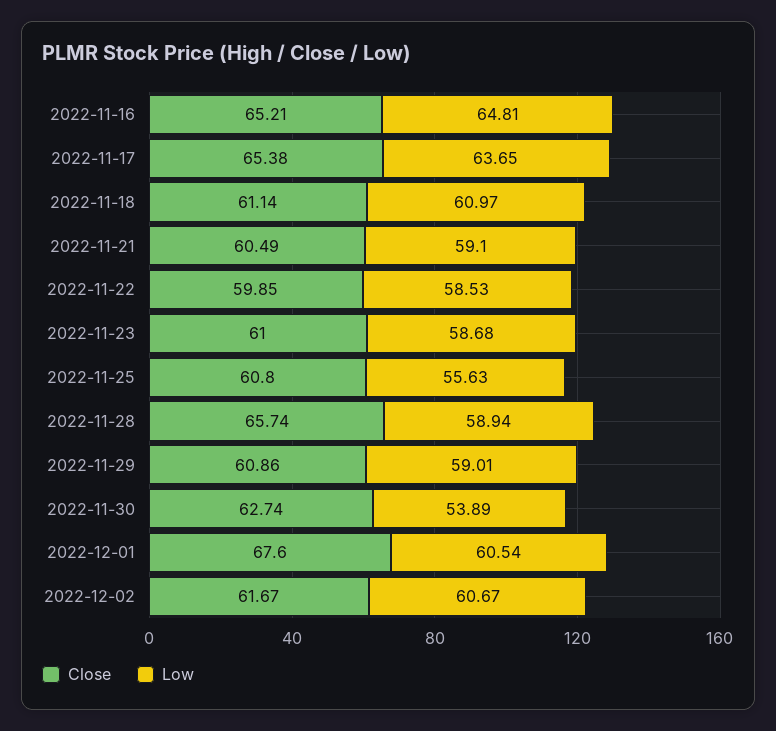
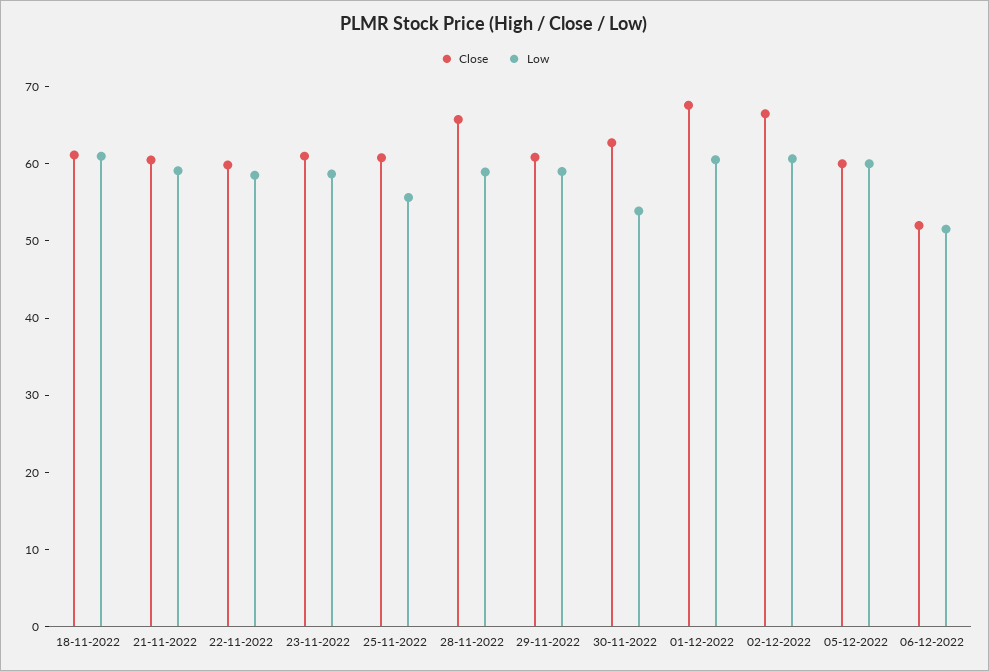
Close, 2022-11-16: 65.21 -> none
Low, 2022-11-16: 64.81 -> none
Close, 2022-11-17: 65.38 -> none
Low, 2022-11-17: 63.65 -> none
Close, 2022-12-02: 61.67 -> 66
Close, 05-12-2022: none -> 60
Low, 05-12-2022: none -> 60
Close, 06-12-2022: none -> 52
Low, 06-12-2022: none -> 52

